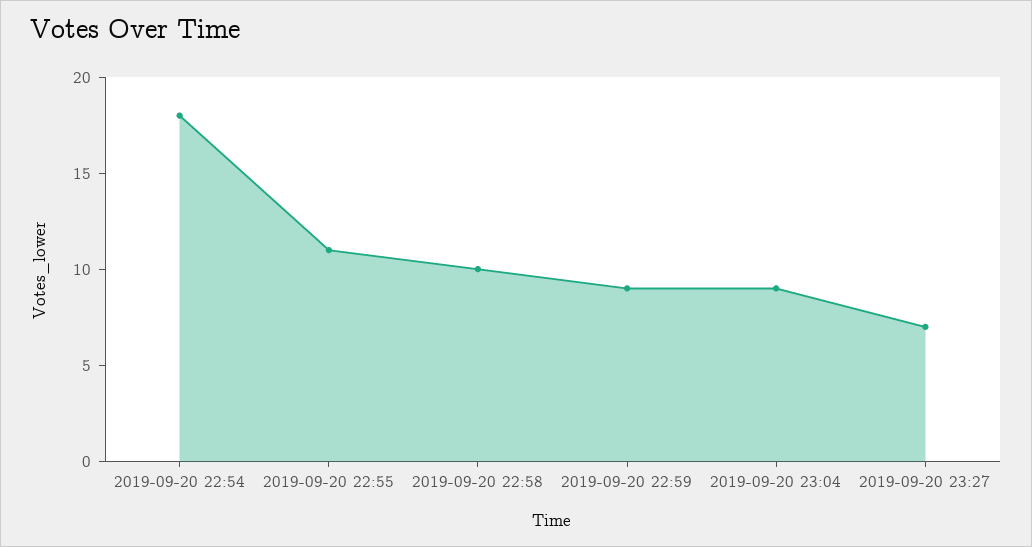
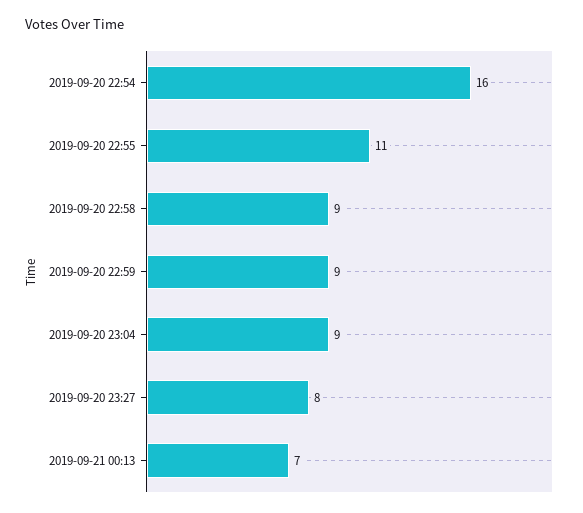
2019-09-20 22:54: 18 -> 16
2019-09-20 22:58: 10 -> 9
2019-09-20 23:27: 7 -> 8
2019-09-21 00:13: none -> 7

